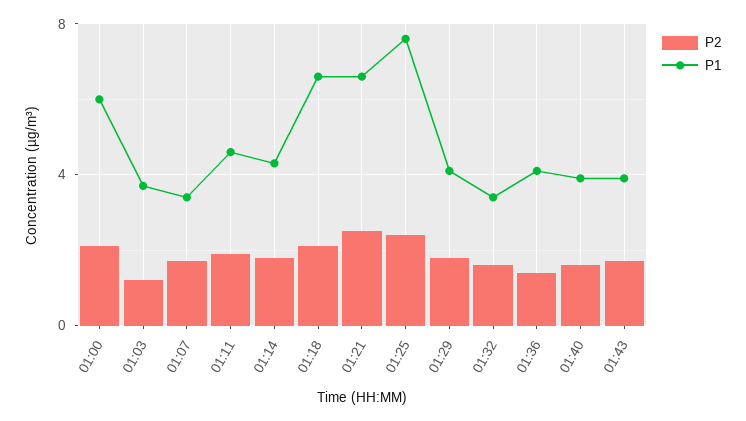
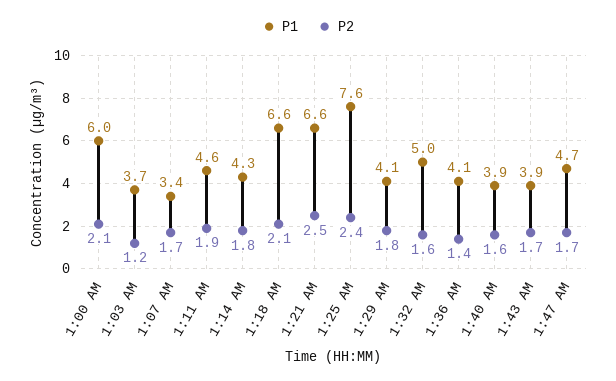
P1, 01:32: 3.5 -> 5
P1, 1:47 AM: none -> 4.7
P2, 1:47 AM: none -> 1.7

